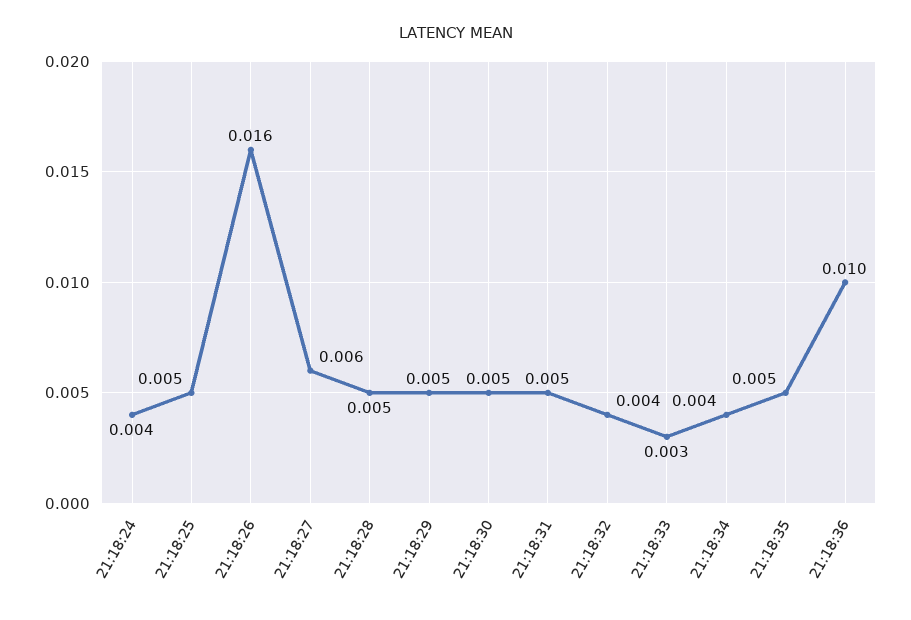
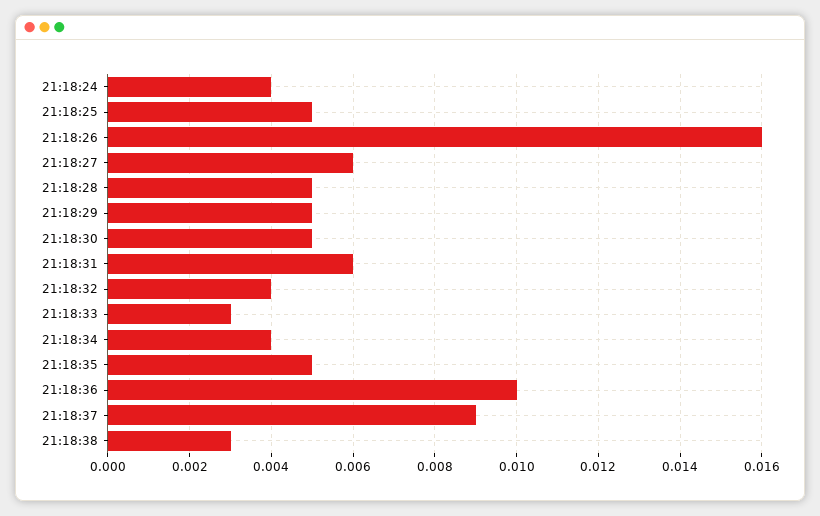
21:18:31: 0.005 -> 0.006
21:18:37: none -> 0.009
21:18:38: none -> 0.003

